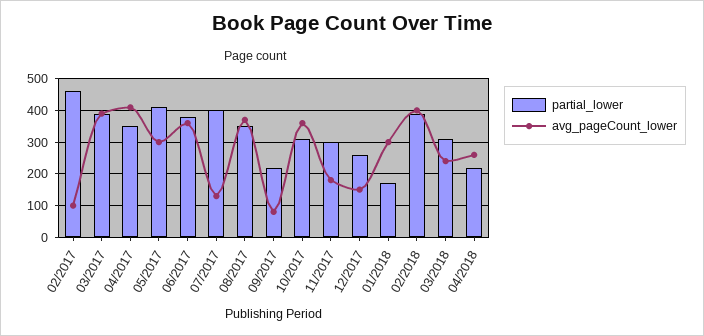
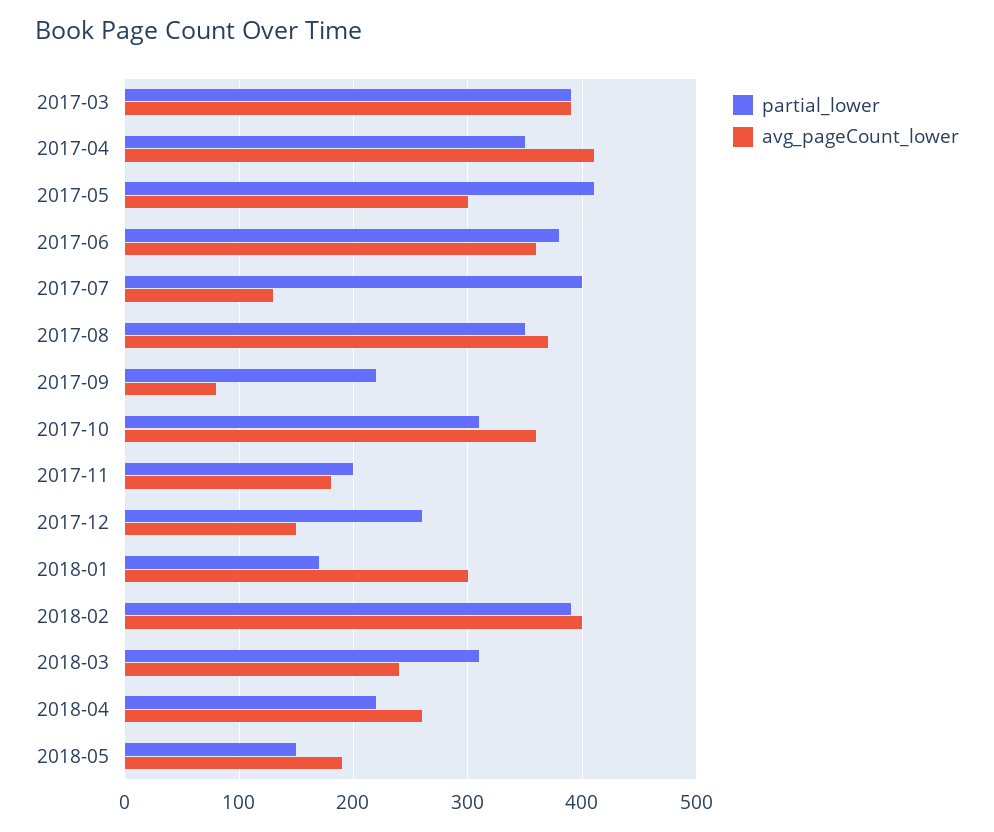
partial_lower, 02/2017: 460 -> none
avg_pageCount_lower, 02/2017: 100 -> none
partial_lower, 11/2017: 300 -> 200
partial_lower, 2018-05: none -> 150
avg_pageCount_lower, 2018-05: none -> 190

